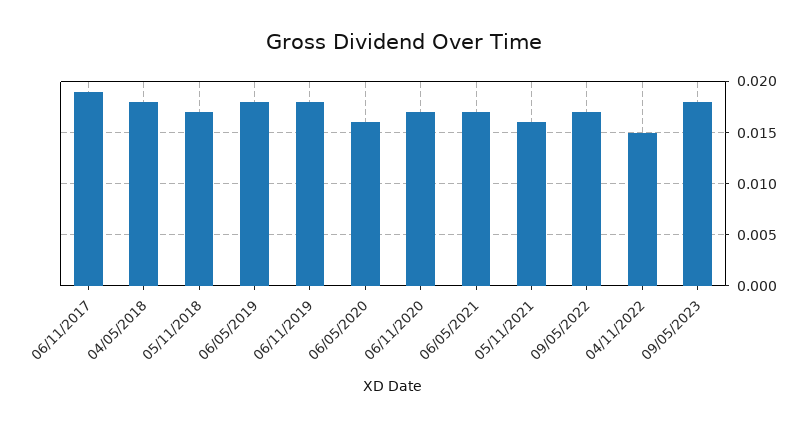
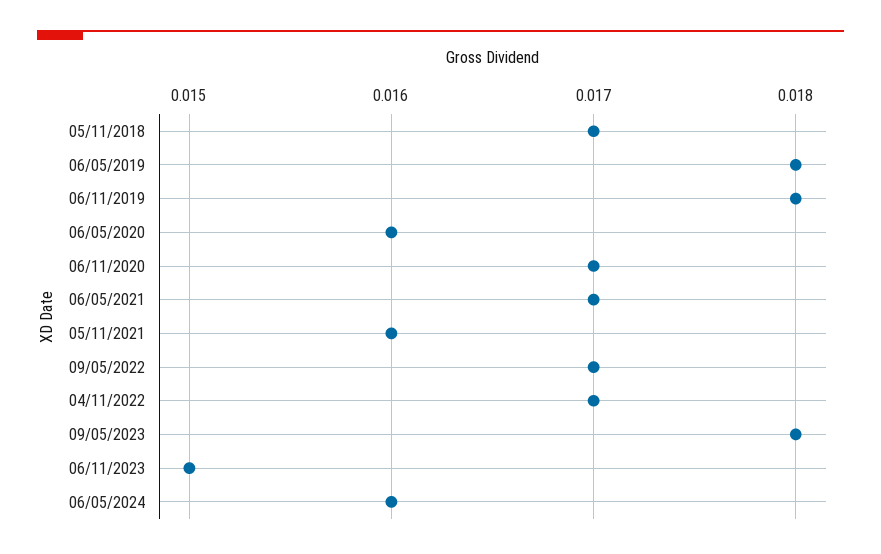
06/11/2017: 0.019 -> none
04/05/2018: 0.018 -> none
04/11/2022: 0.015 -> 0.017
06/11/2023: none -> 0.015
06/05/2024: none -> 0.016

